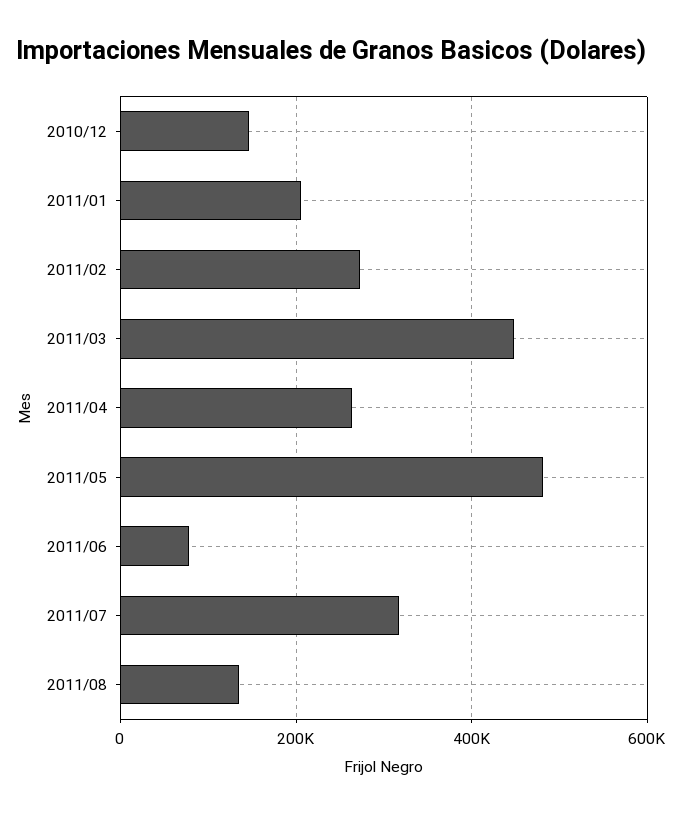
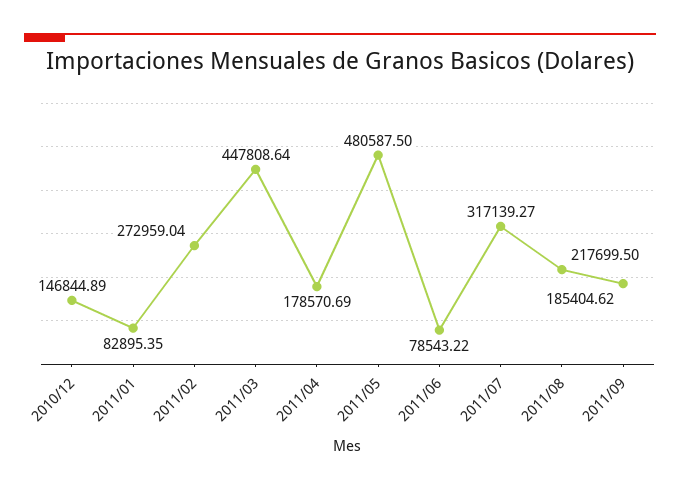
2011/01: 200000 -> 82895.35
2011/04: 260000 -> 178570.69
2011/08: 140000 -> 217699.5
2011/09: none -> 185404.62

